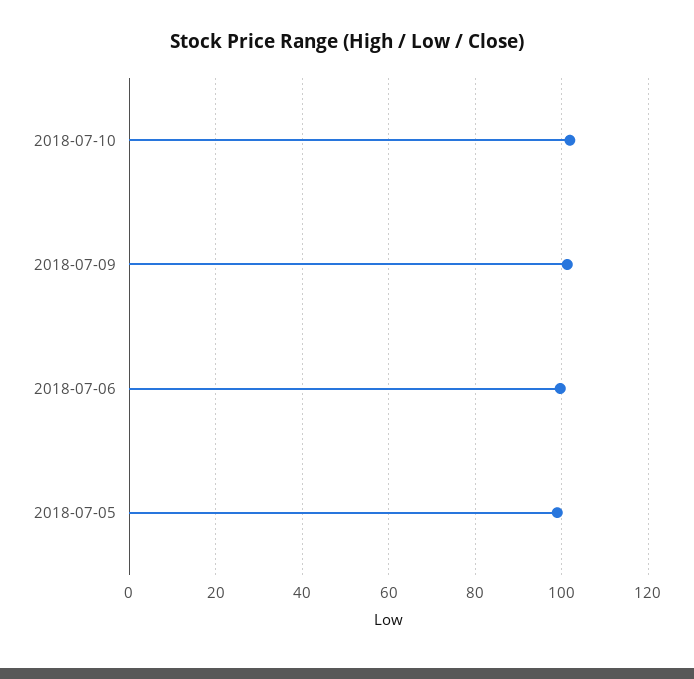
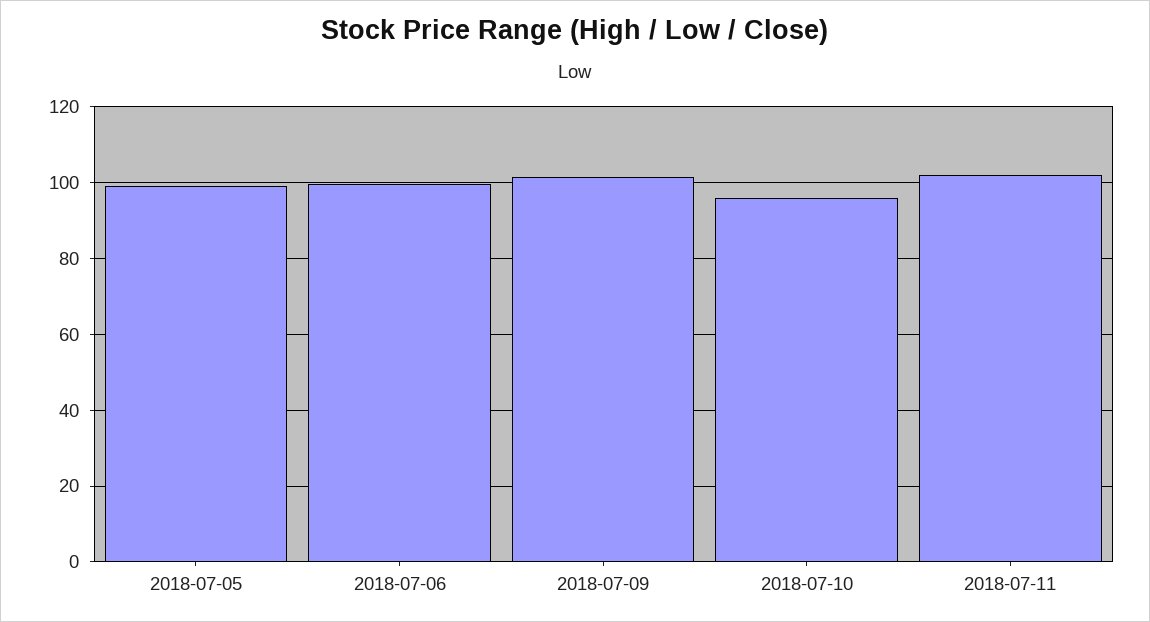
2018-07-10: 102 -> 96
2018-07-11: none -> 102

